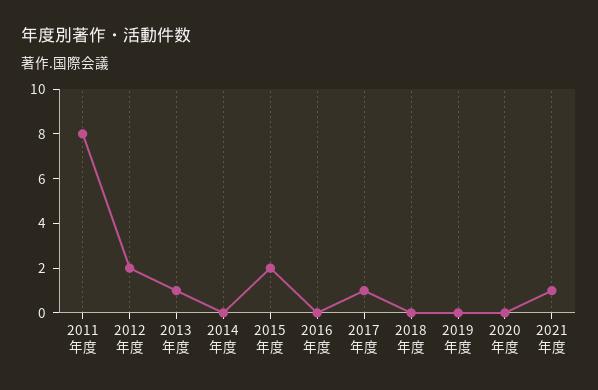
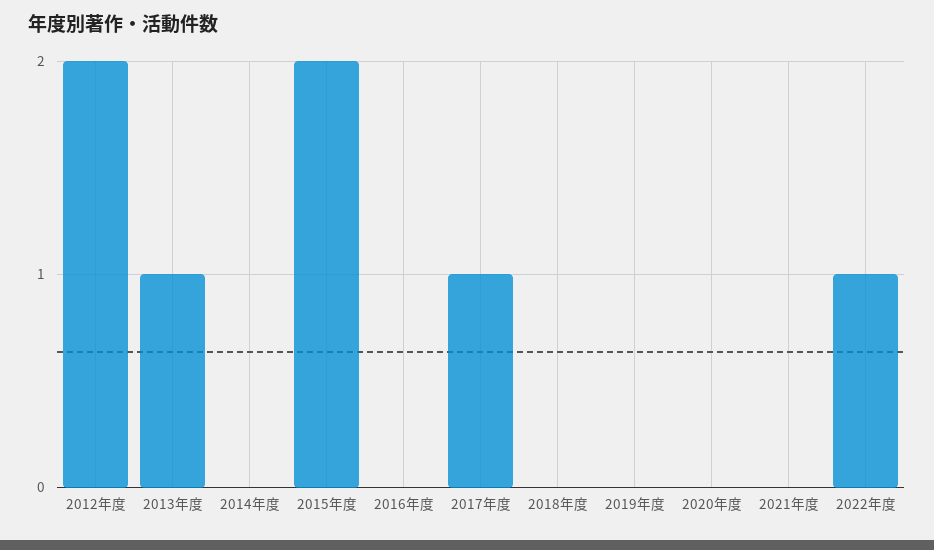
2011年度: 8 -> none
2021年度: 1 -> 0
2022年度: none -> 1

